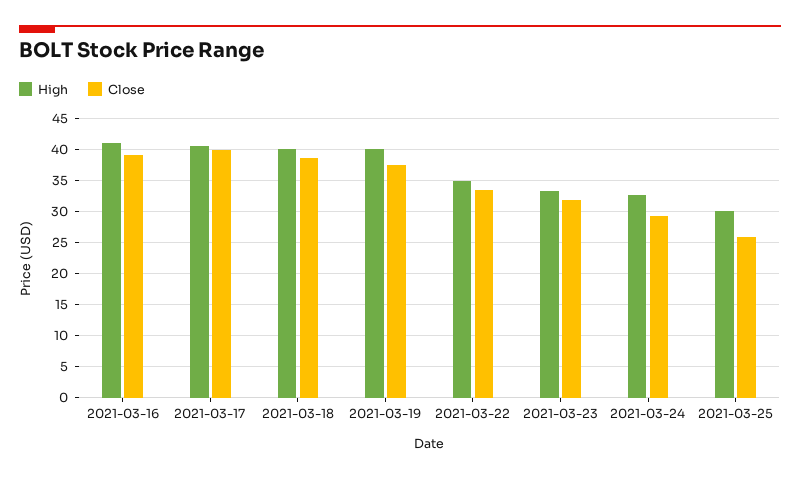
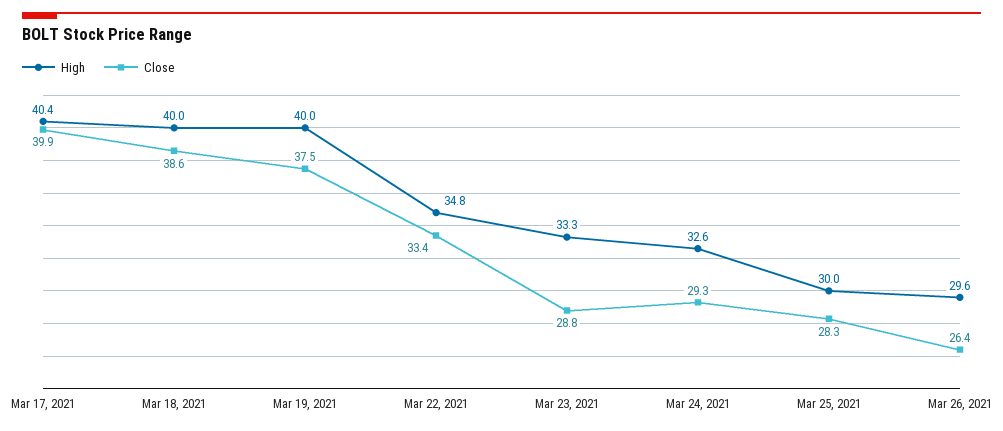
High, 2021-03-16: 41 -> none
Close, 2021-03-16: 39 -> none
Close, 2021-03-23: 32 -> 28.8
Close, 2021-03-25: 26 -> 28.3
High, Mar 26, 2021: none -> 29.6
Close, Mar 26, 2021: none -> 26.4

